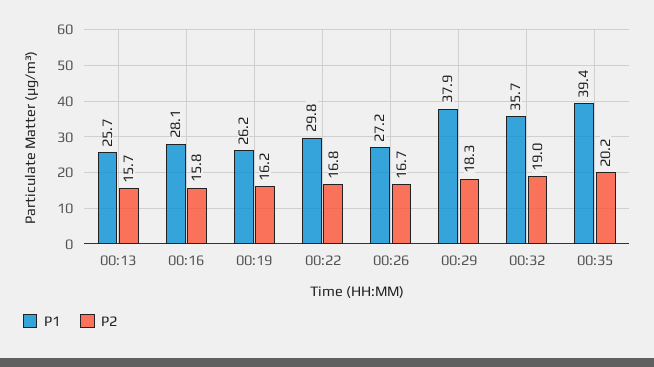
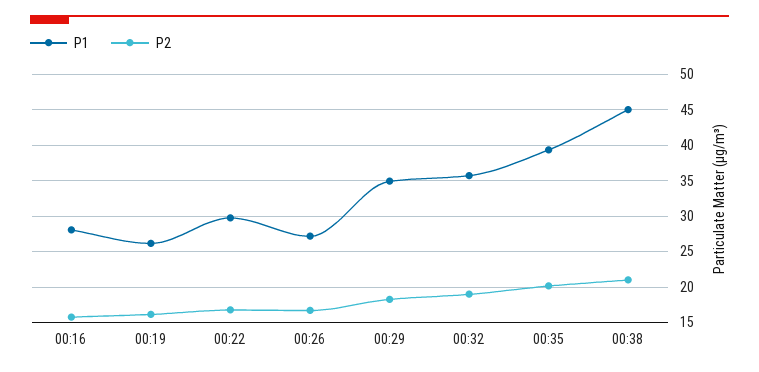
P1, 00:13: 25.7 -> none
P2, 00:13: 15.7 -> none
P1, 00:29: 37.9 -> 35
P1, 00:38: none -> 45
P2, 00:38: none -> 21

